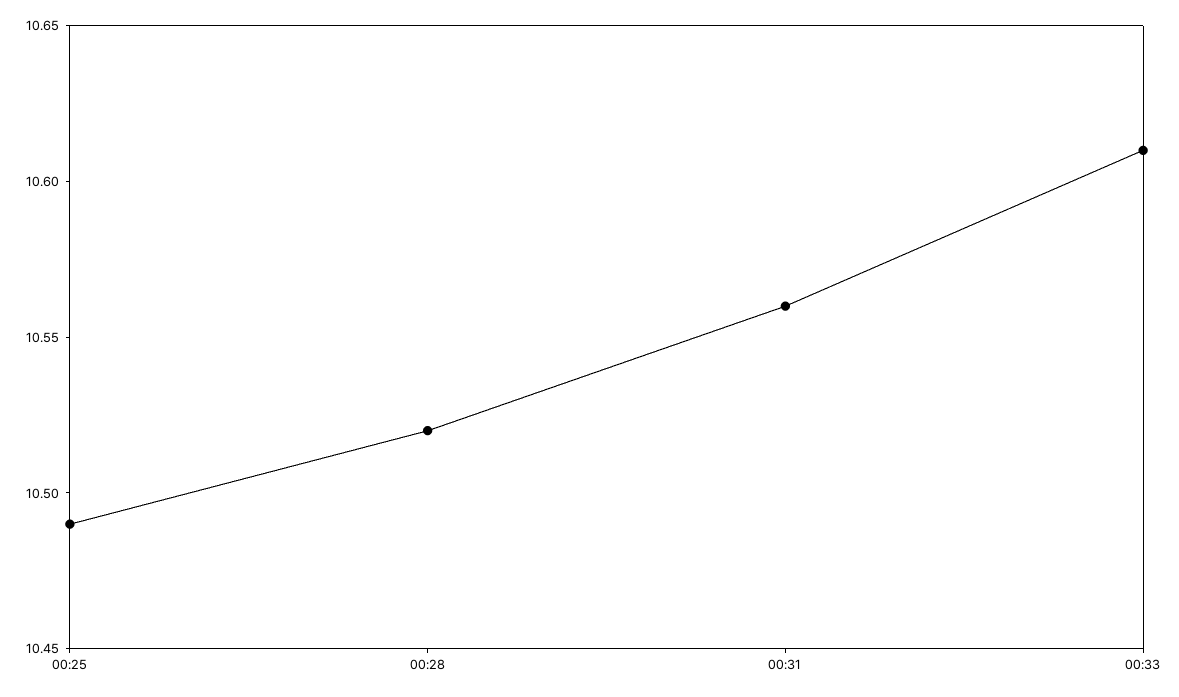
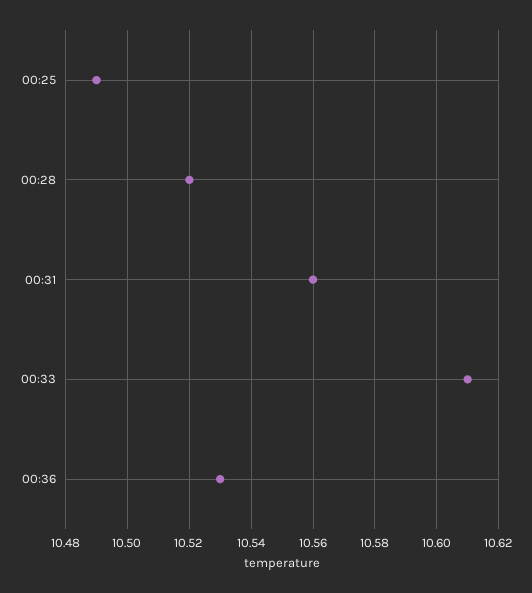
00:36: none -> 10.53

